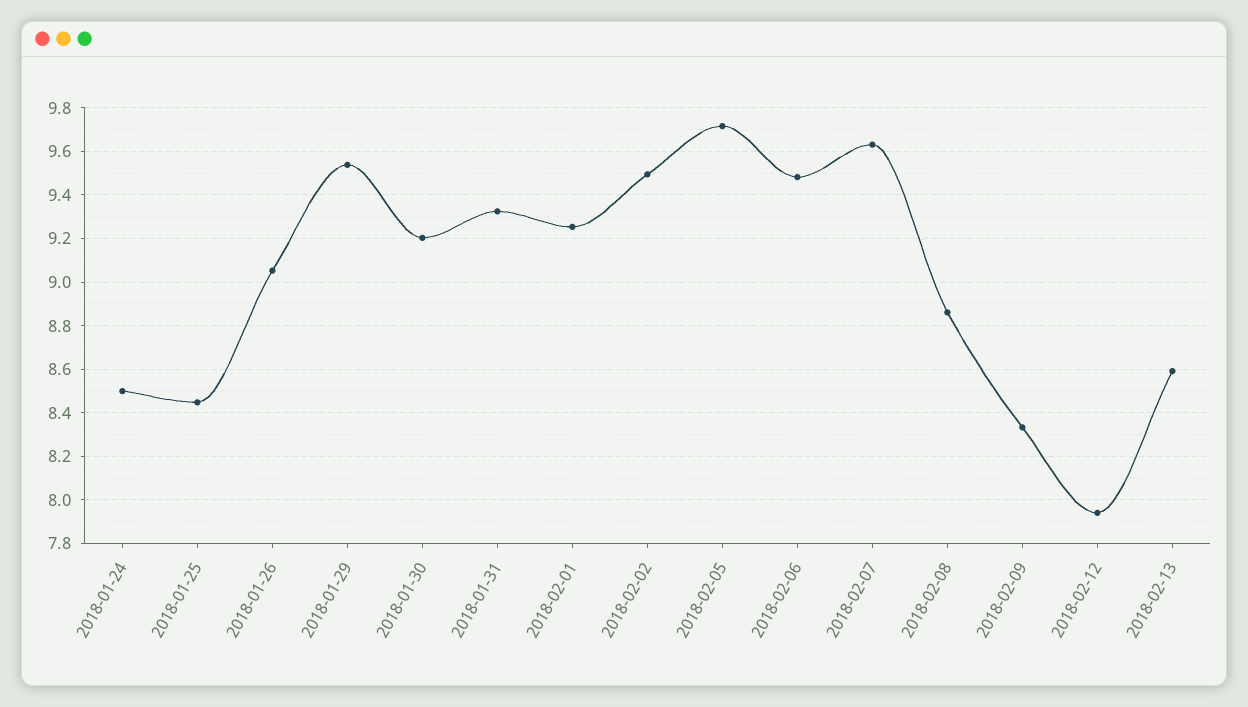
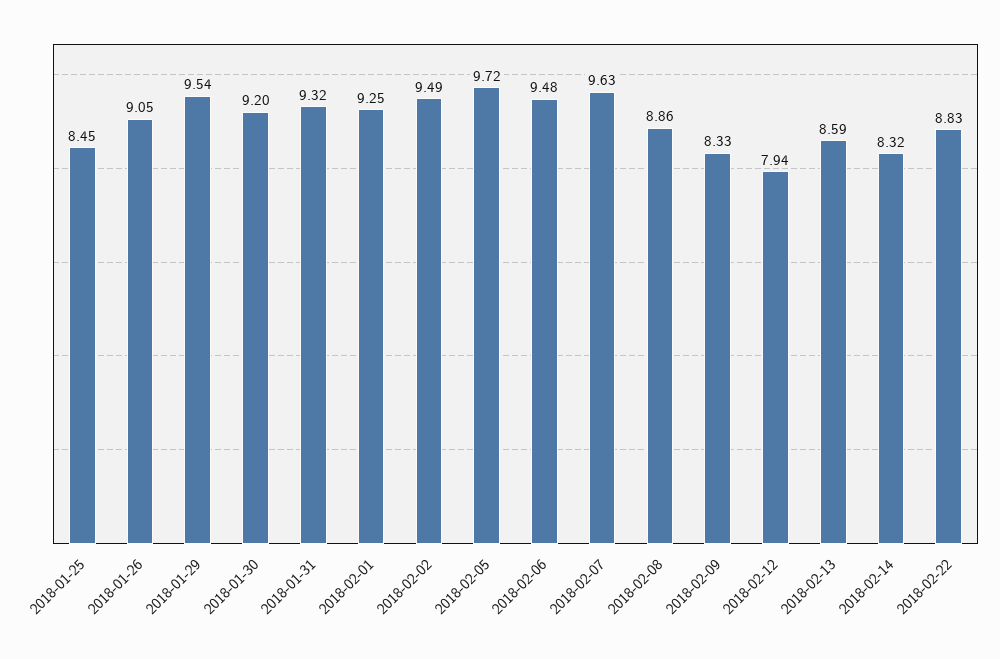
2018-01-24: 8.5 -> none
2018-02-14: none -> 8.32
2018-02-22: none -> 8.83

